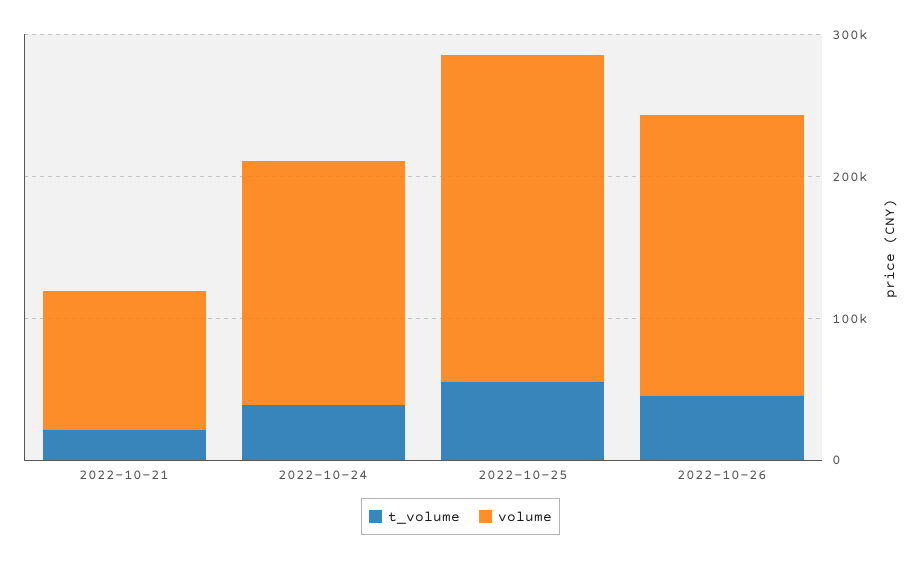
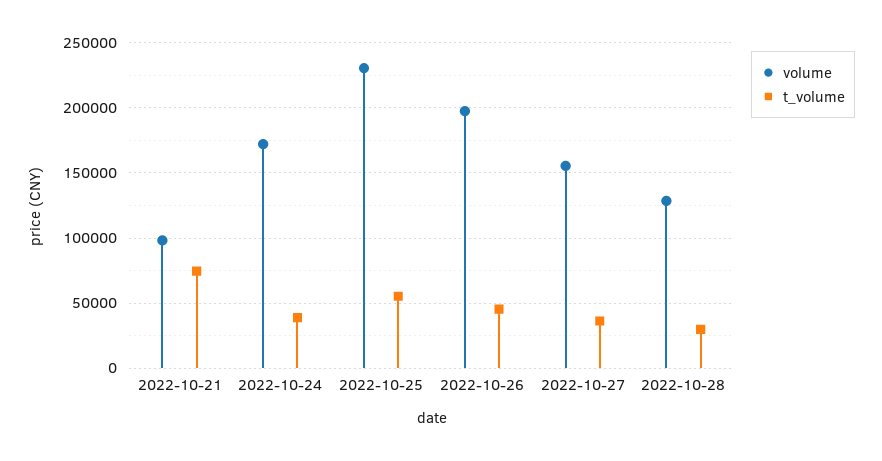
t_volume, 2022-10-21: 20000 -> 75000
volume, 2022-10-27: none -> 155000
t_volume, 2022-10-27: none -> 35000
volume, 2022-10-28: none -> 130000
t_volume, 2022-10-28: none -> 30000

